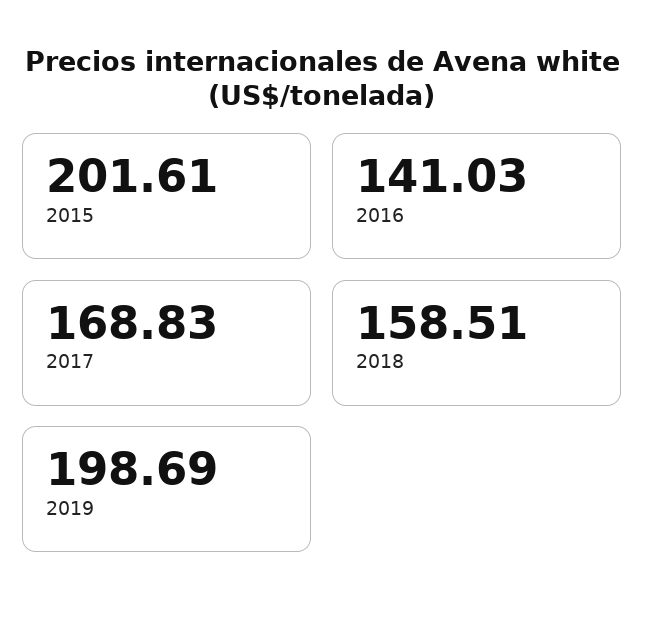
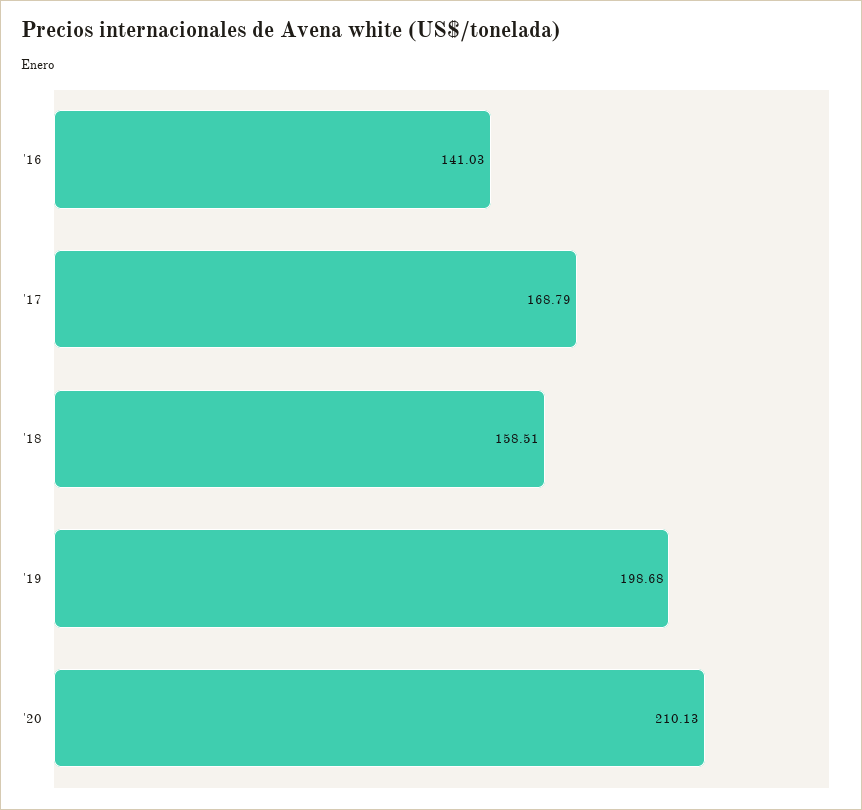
2015: 201.61 -> none
2017: 168.83 -> 168.79
2019: 198.69 -> 198.68
'20: none -> 210.13

